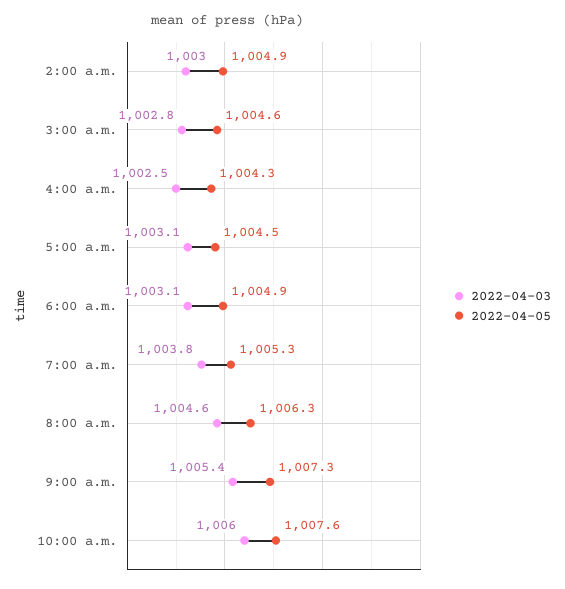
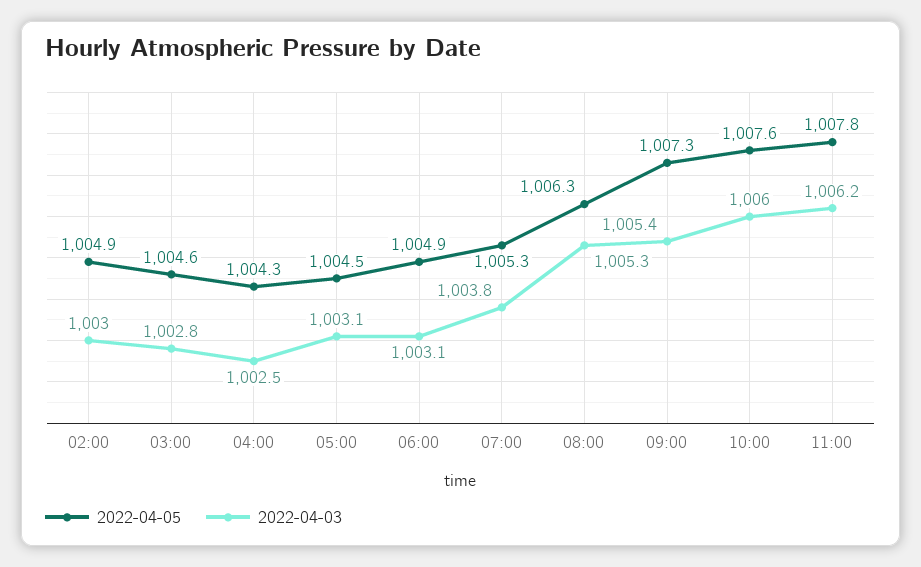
2022-04-03, 8:00 a.m.: 1004.6 -> 1005.3
2022-04-05, 11:00: none -> 1007.8
2022-04-03, 11:00: none -> 1006.2

